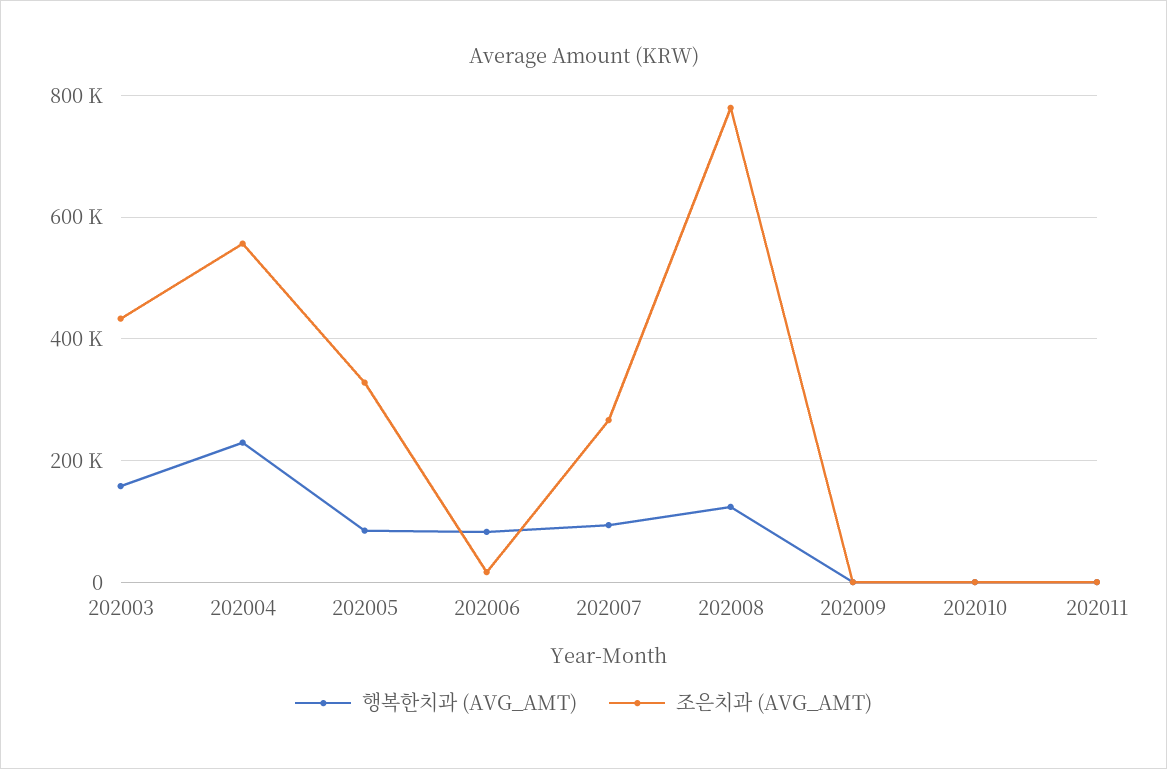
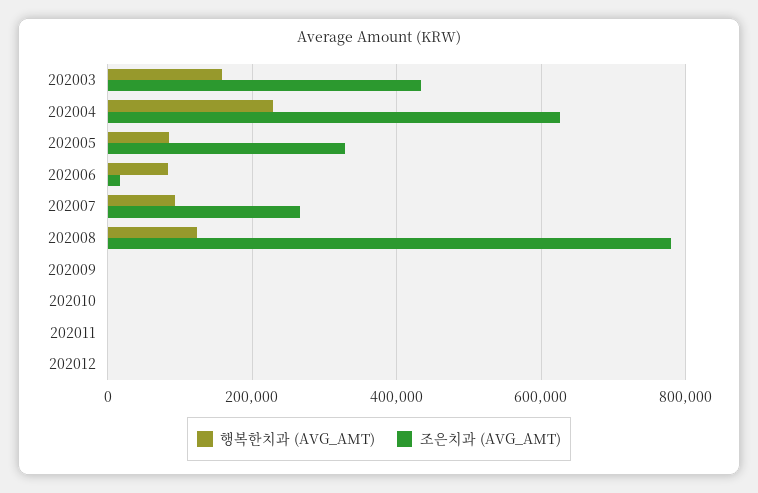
조은치과 (AVG_AMT), 202004: 560000 -> 620000
행복한치과 (AVG_AMT), 202012: none -> 0
조은치과 (AVG_AMT), 202012: none -> 0

